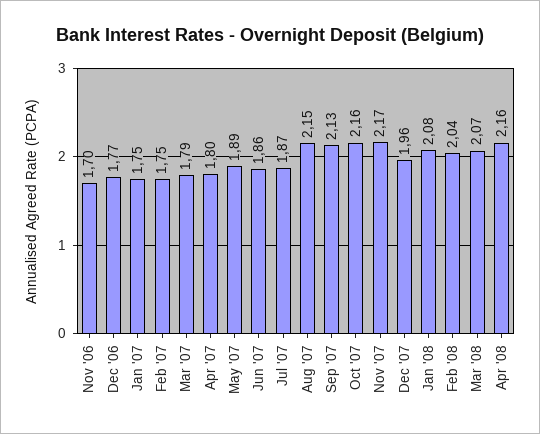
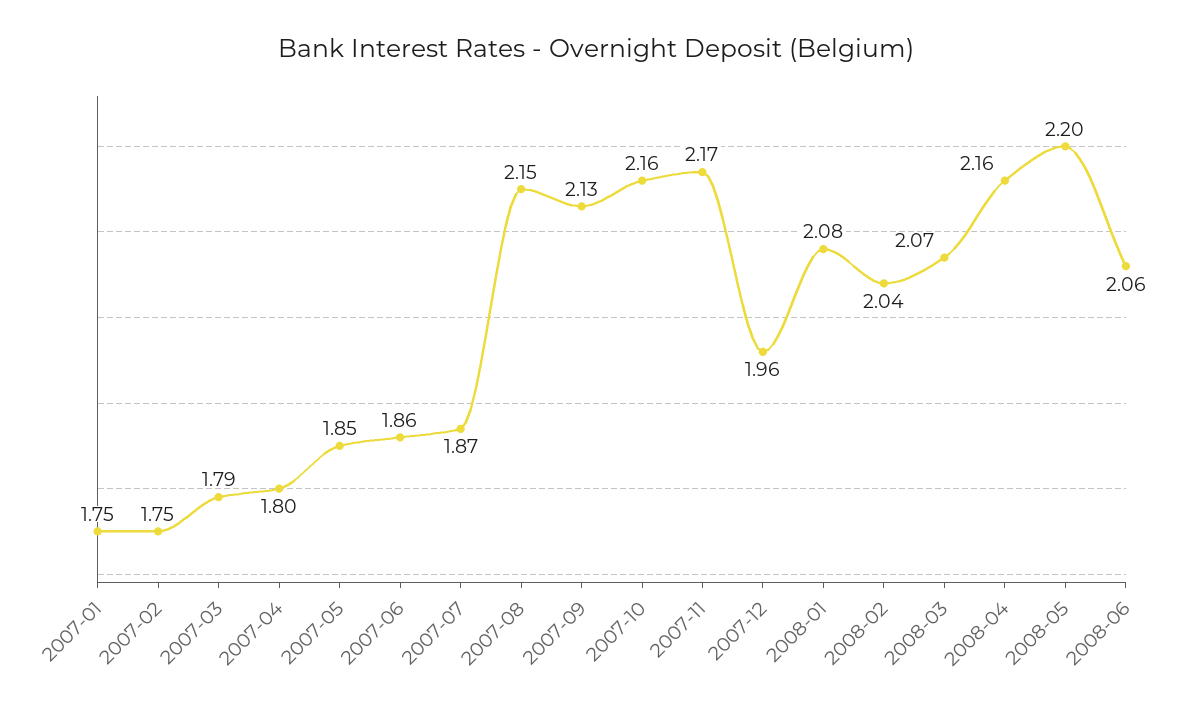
Nov '06: 1.7 -> none
Dec '06: 1.77 -> none
May '07: 1.89 -> 1.85
2008-05: none -> 2.2
2008-06: none -> 2.06

